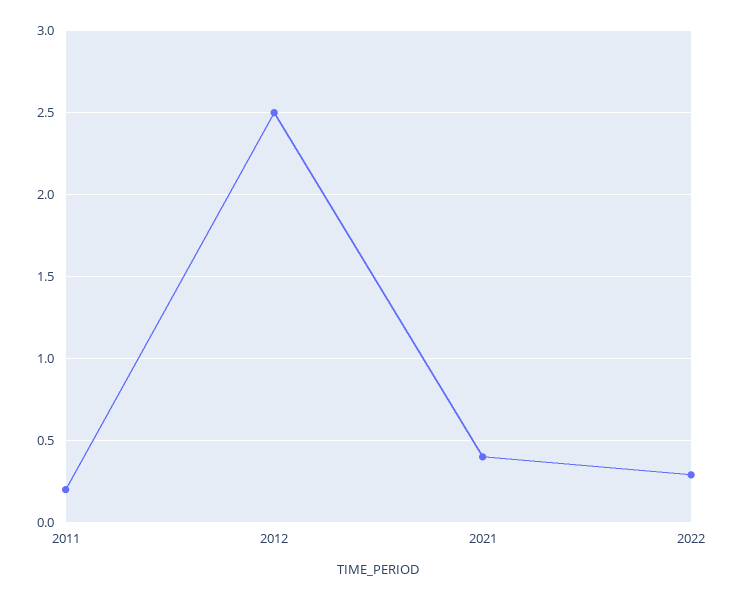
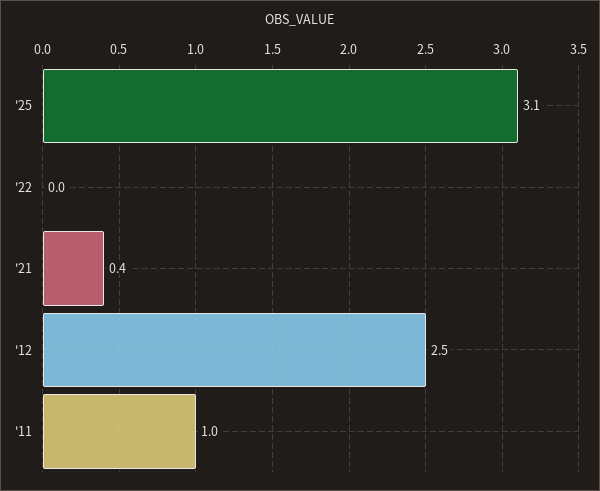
2011: 0.2 -> 1
2022: 0.3 -> 0
'25: none -> 3.1

